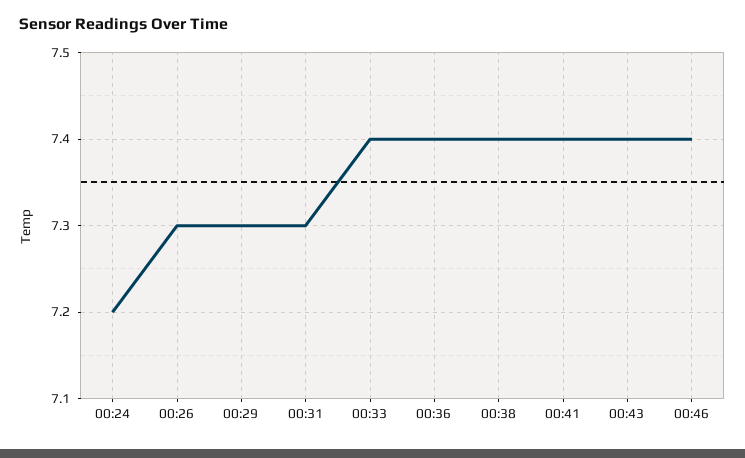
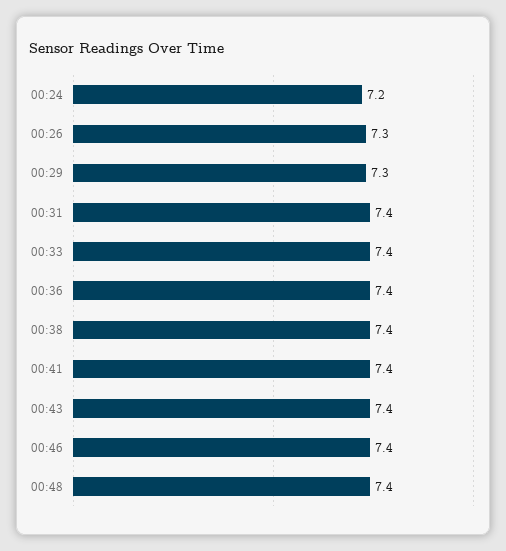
00:31: 7.3 -> 7.4
00:48: none -> 7.4

